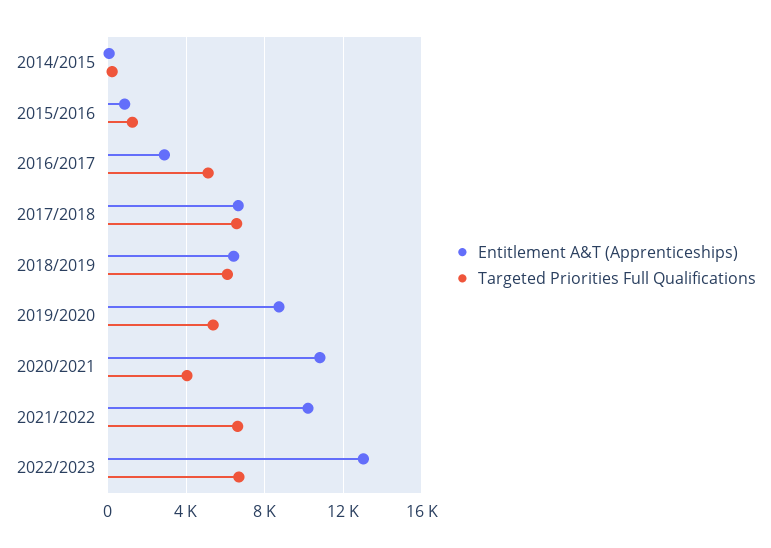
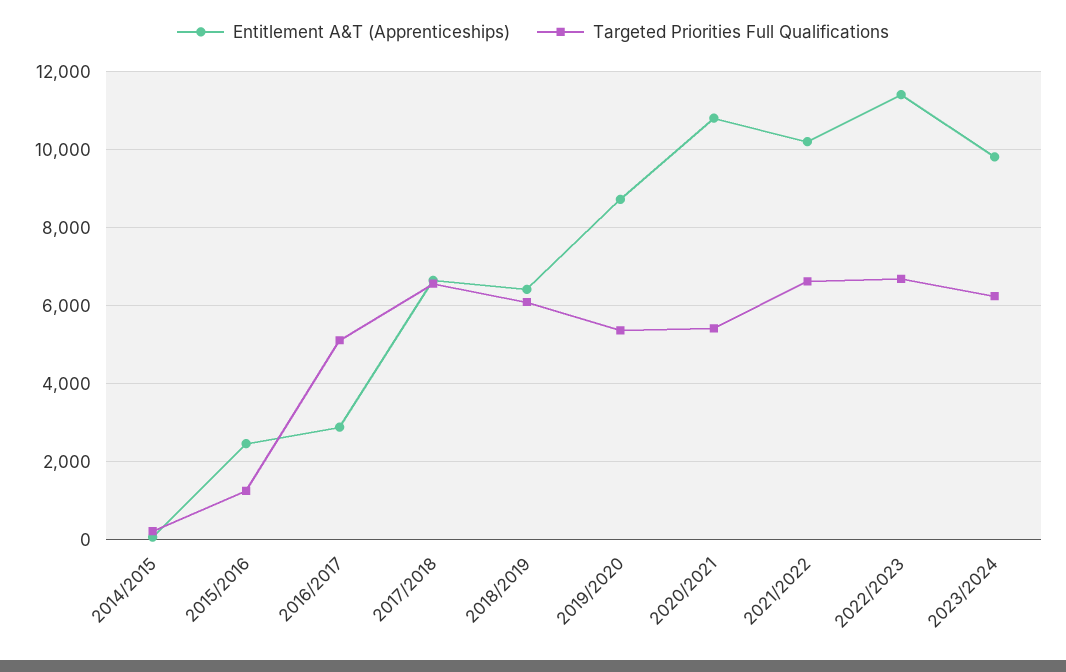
Entitlement A&T (Apprenticeships), 2015/2016: 1000 -> 2400
Targeted Priorities Full Qualifications, 2020/2021: 4000 -> 5400
Entitlement A&T (Apprenticeships), 2022/2023: 13000 -> 11400
Entitlement A&T (Apprenticeships), 2023/2024: none -> 9800
Targeted Priorities Full Qualifications, 2023/2024: none -> 6200

